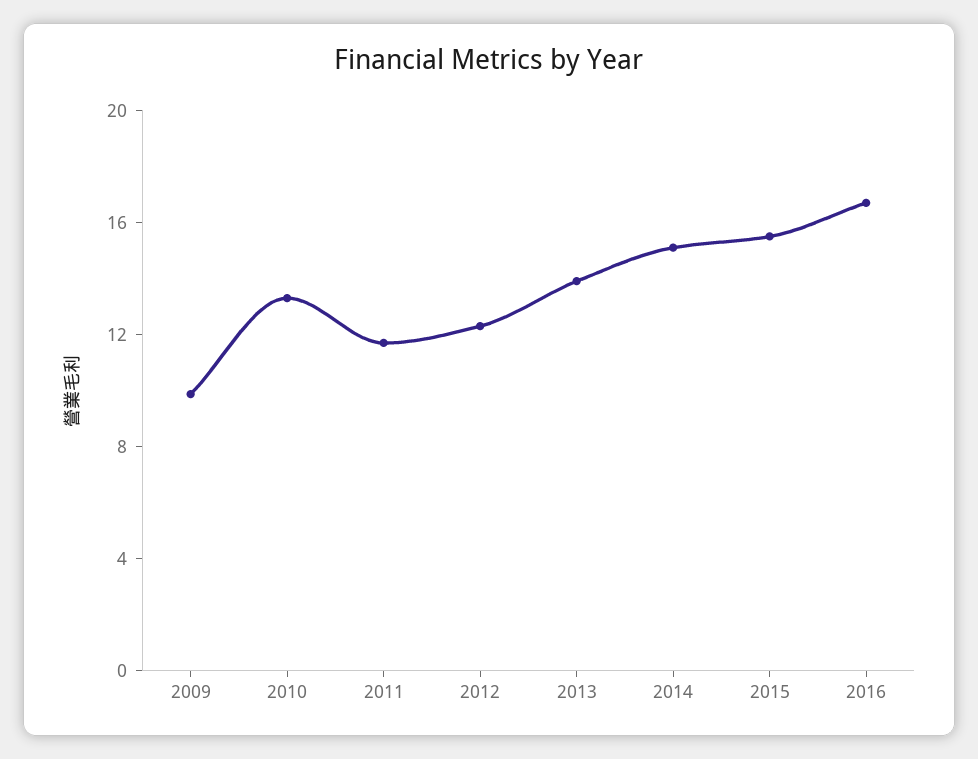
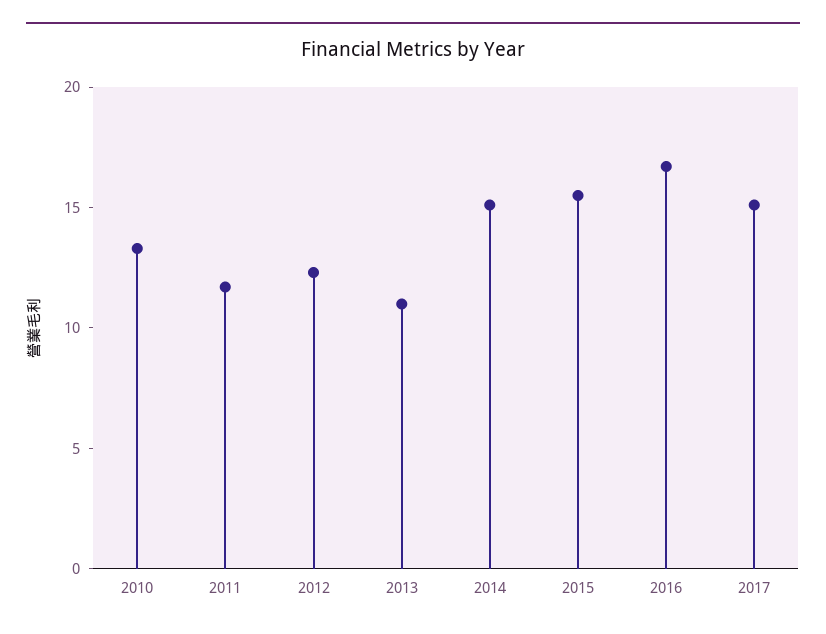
2009: 10 -> none
2013: 14 -> 11
2017: none -> 15

